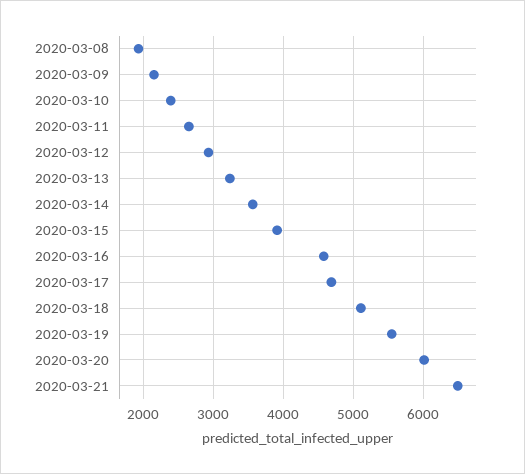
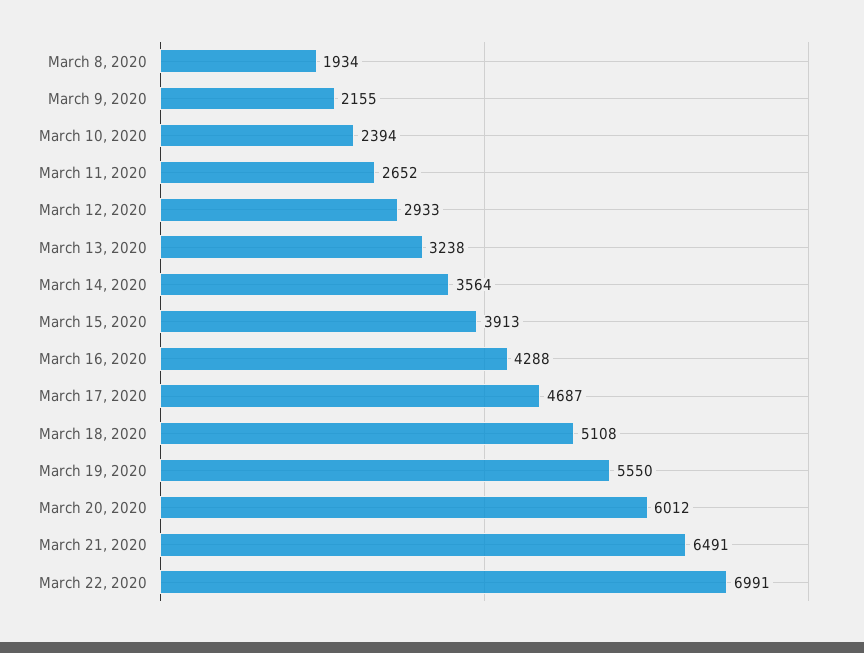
2020-03-16: 4600 -> 4288
March 22, 2020: none -> 6991

